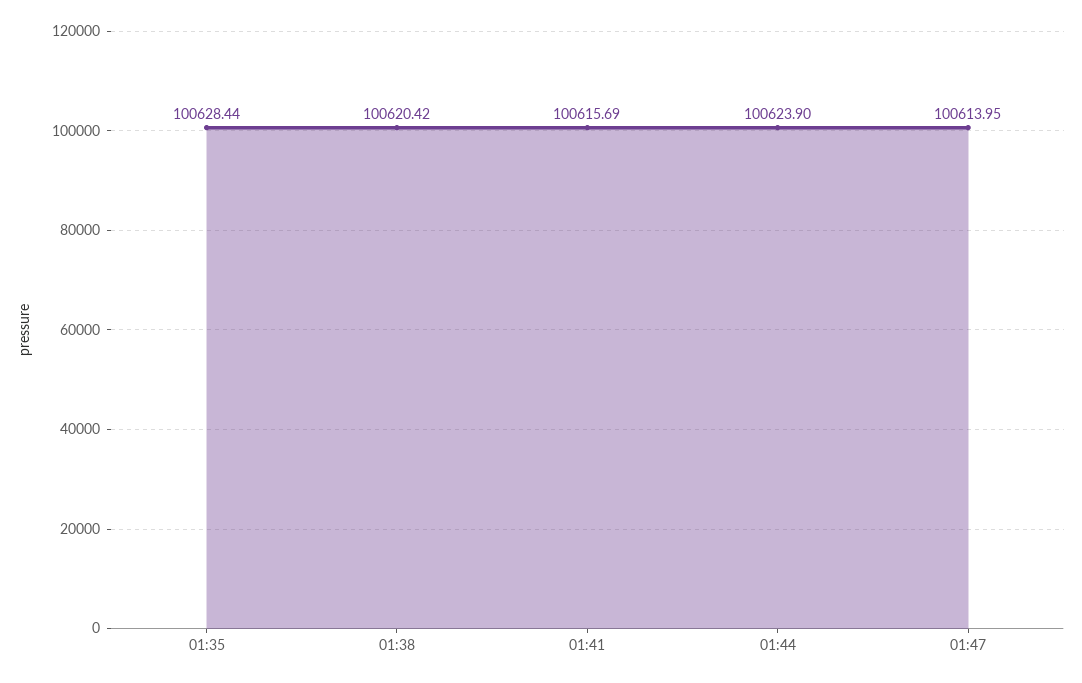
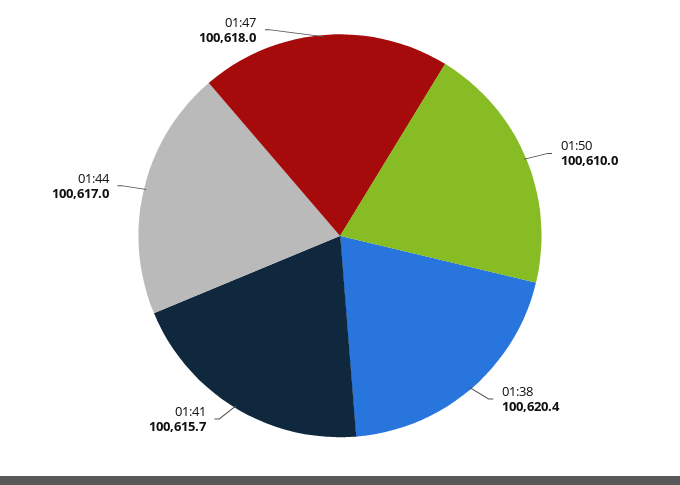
01:35: 100628.44 -> none
01:44: 100623.9 -> 100617
01:47: 100613.95 -> 100618
01:50: none -> 100610

